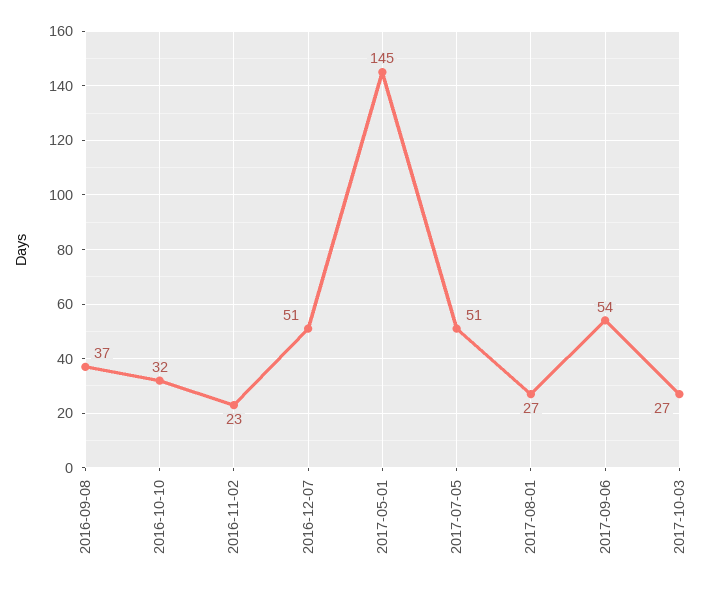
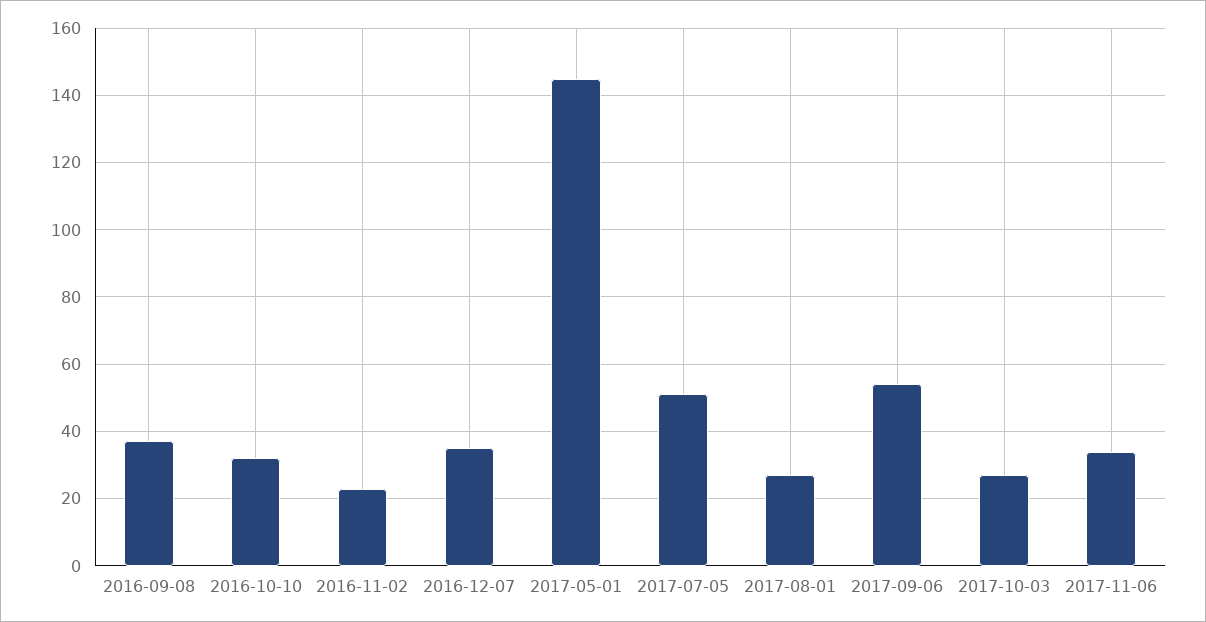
2016-12-07: 51 -> 35
2017-11-06: none -> 35

